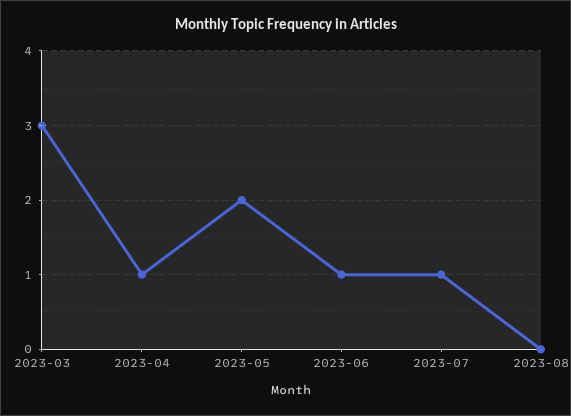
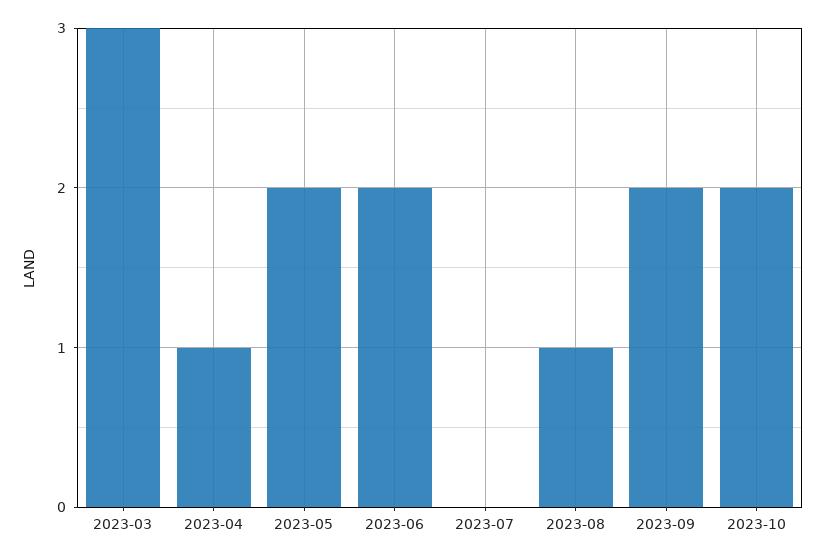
2023-06: 1 -> 2
2023-07: 1 -> 0
2023-08: 0 -> 1
2023-09: none -> 2
2023-10: none -> 2

